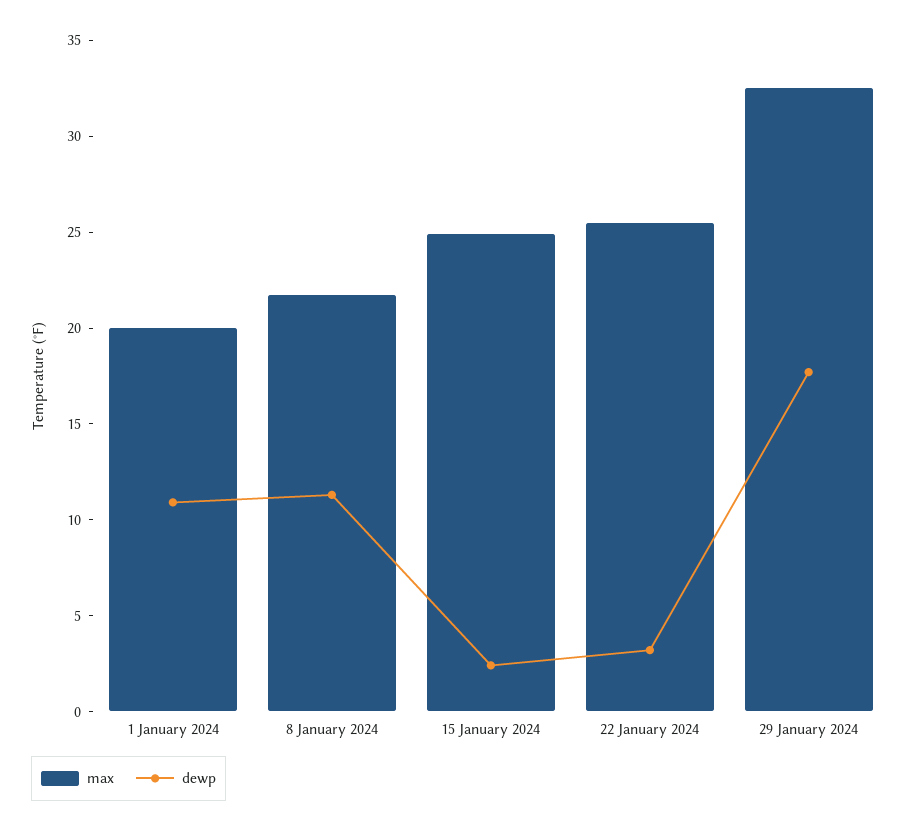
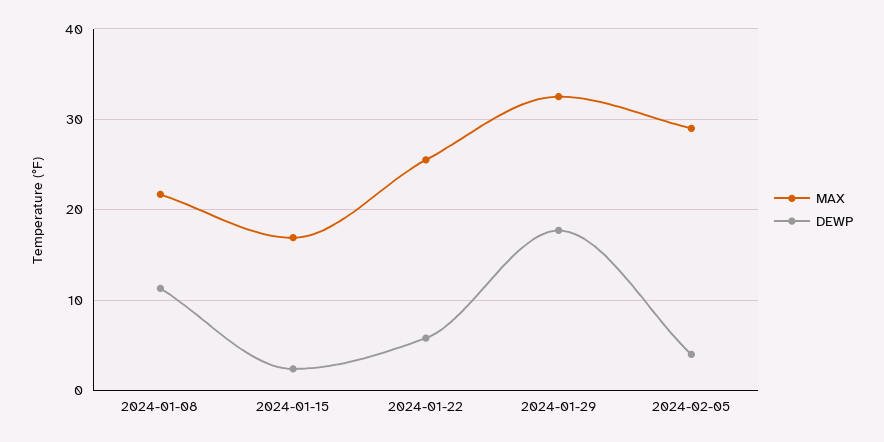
max, 1 January 2024: 20 -> none
dewp, 1 January 2024: 11 -> none
max, 15 January 2024: 25 -> 17
dewp, 22 January 2024: 3 -> 6
max, 2024-02-05: none -> 29
dewp, 2024-02-05: none -> 4

